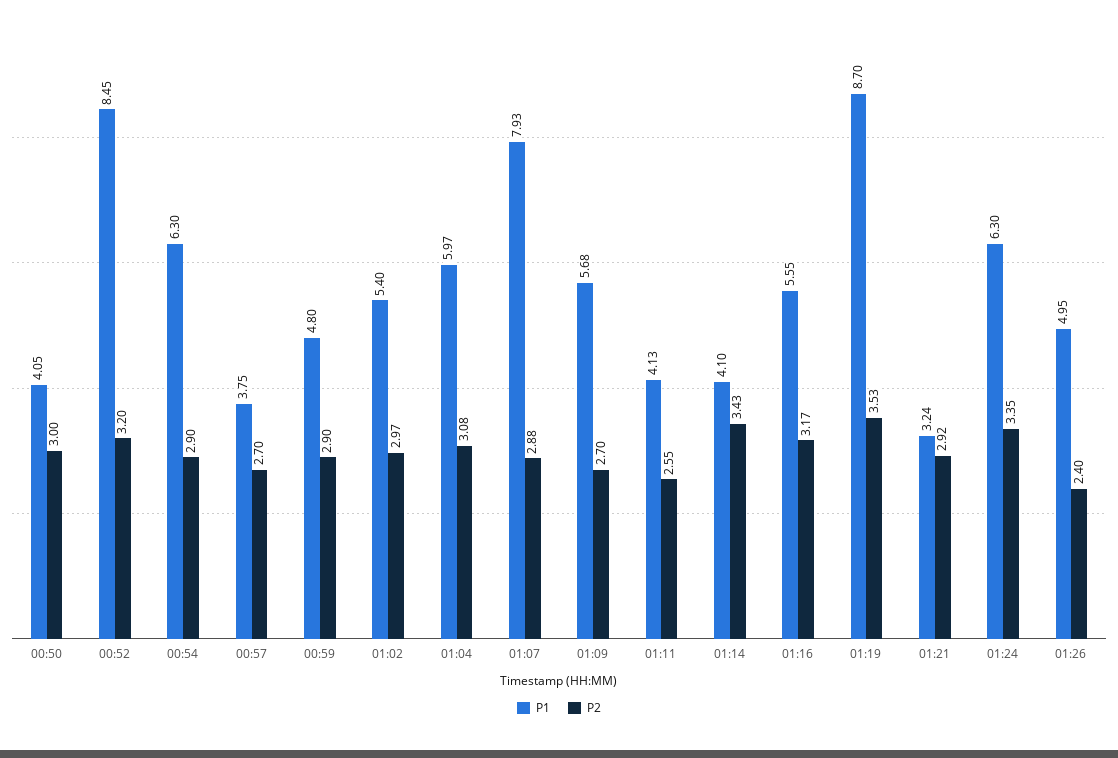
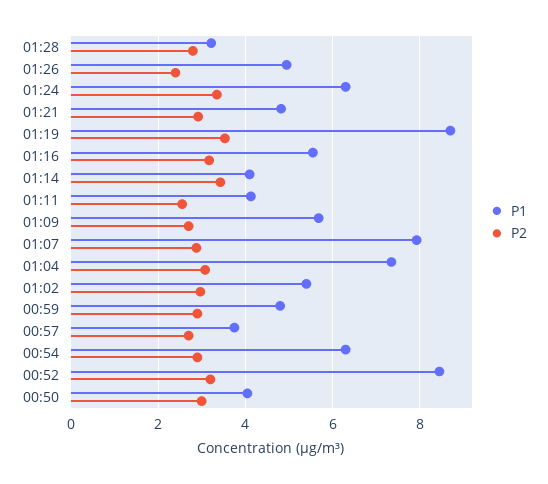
P1, 01:04: 5.97 -> 7.4
P1, 01:21: 3.24 -> 4.8
P1, 01:28: none -> 3.2
P2, 01:28: none -> 2.8

